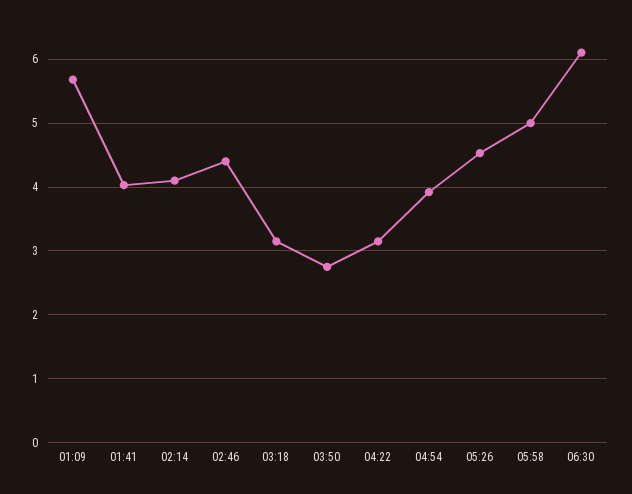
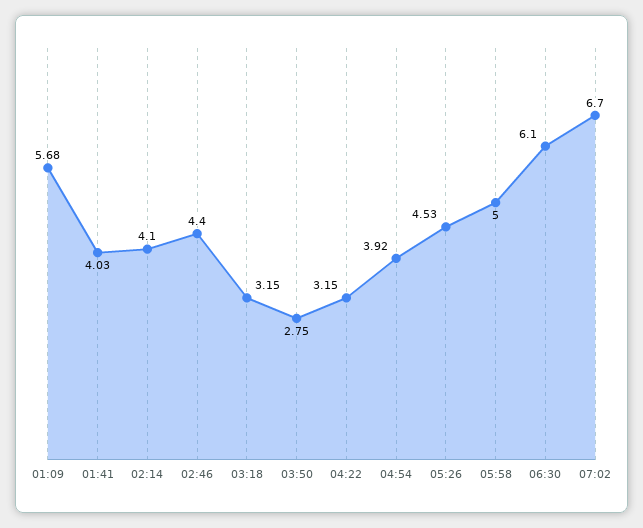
07:02: none -> 6.7

